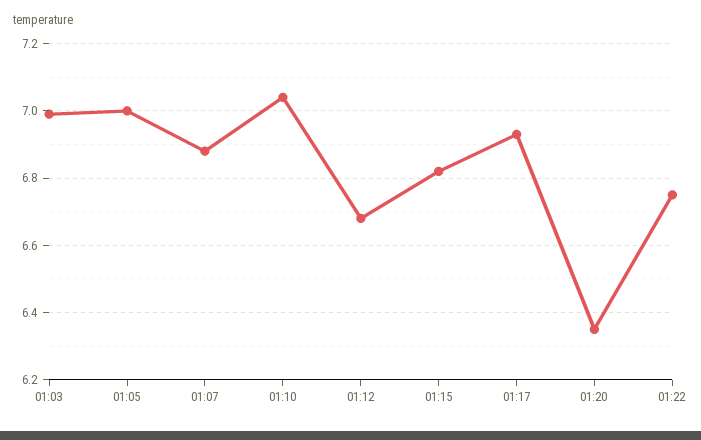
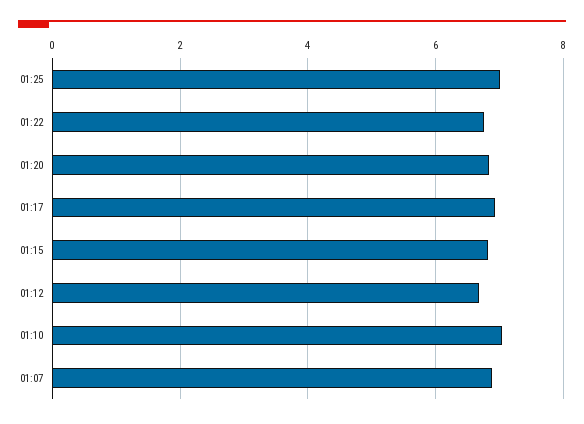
01:03: 7 -> none
01:05: 7 -> none
01:20: 6.35 -> 6.8
01:25: none -> 7

